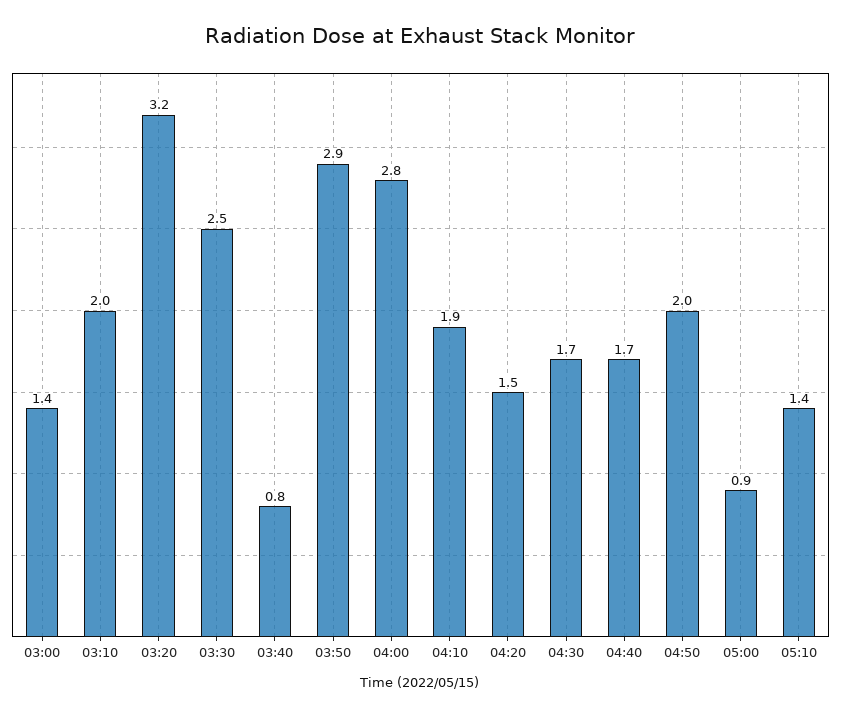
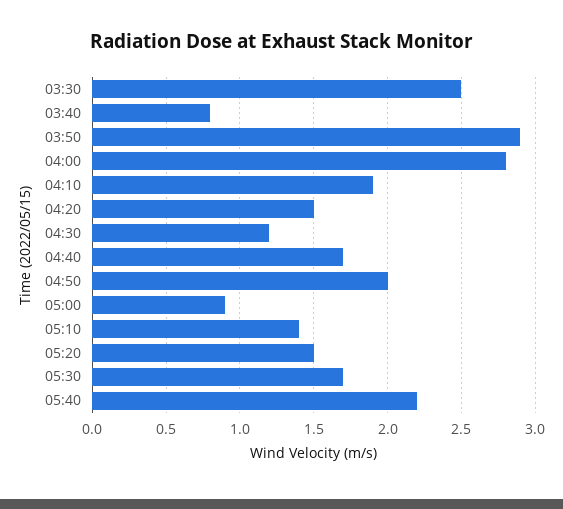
03:00: 1.4 -> none
03:10: 2 -> none
03:20: 3.2 -> none
04:30: 1.7 -> 1.2
05:20: none -> 1.5
05:30: none -> 1.7
05:40: none -> 2.2

